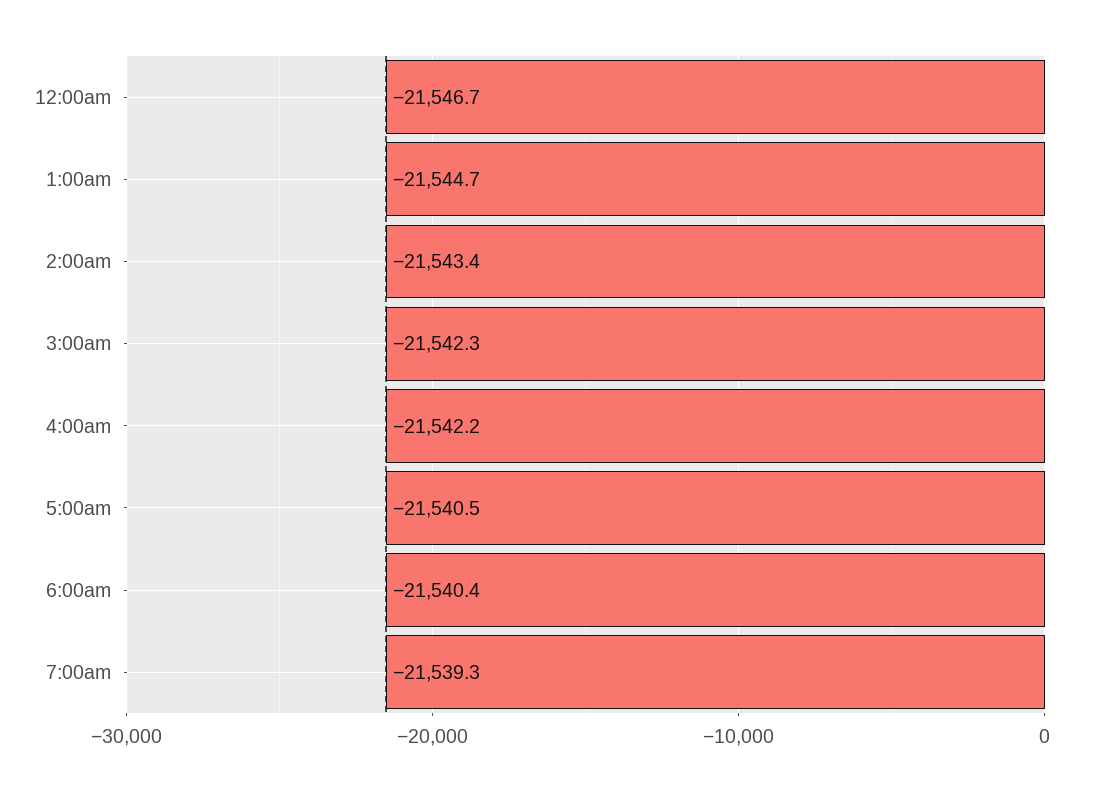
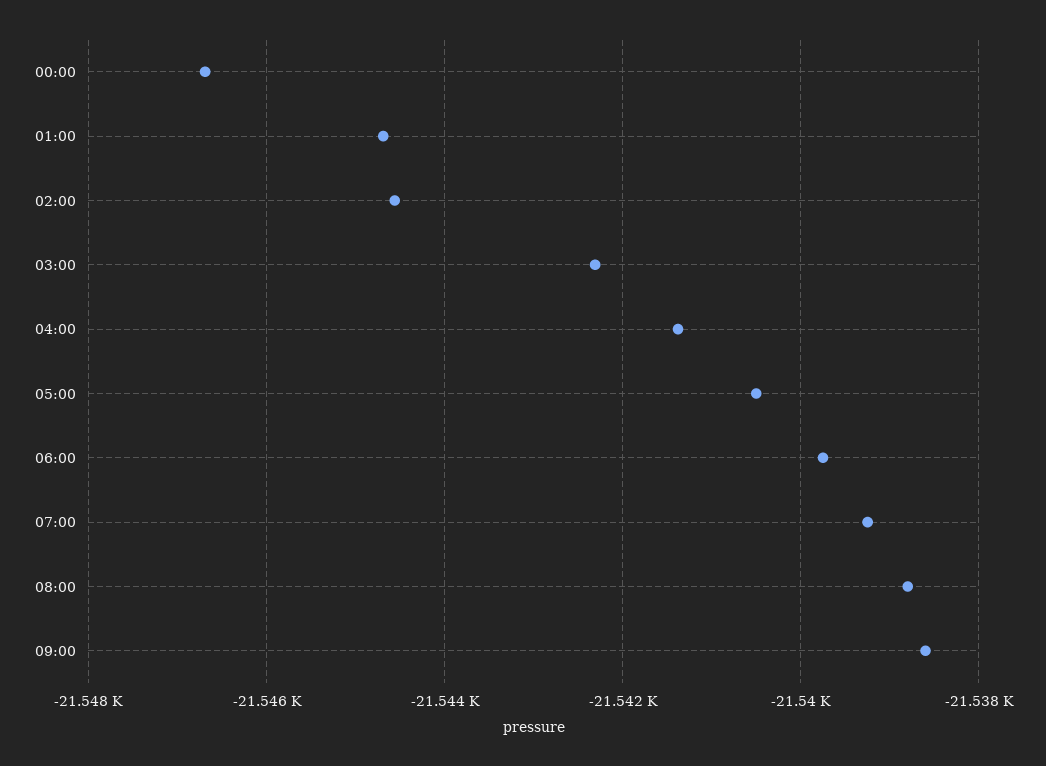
2:00am: -21543.4 -> -21544.6
4:00am: -21542.2 -> -21541.4
6:00am: -21540.4 -> -21539.8
08:00: none -> -21538.8
09:00: none -> -21538.6

